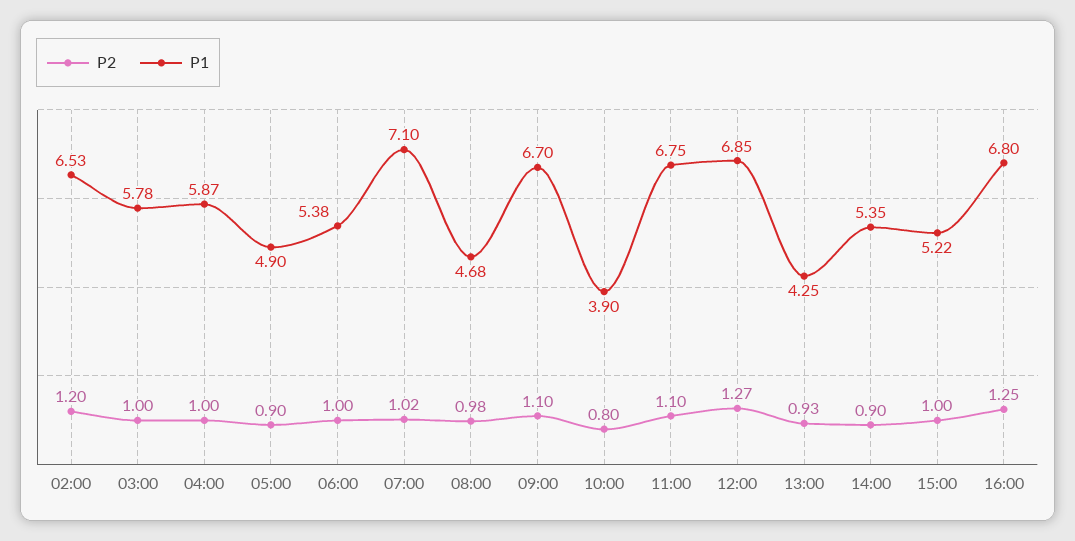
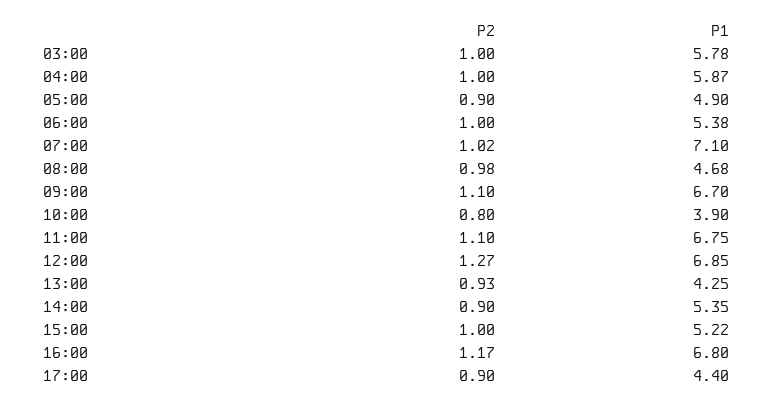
P2, 02:00: 1.2 -> none
P1, 02:00: 6.53 -> none
P2, 16:00: 1.25 -> 1.17
P2, 17:00: none -> 0.9
P1, 17:00: none -> 4.4

